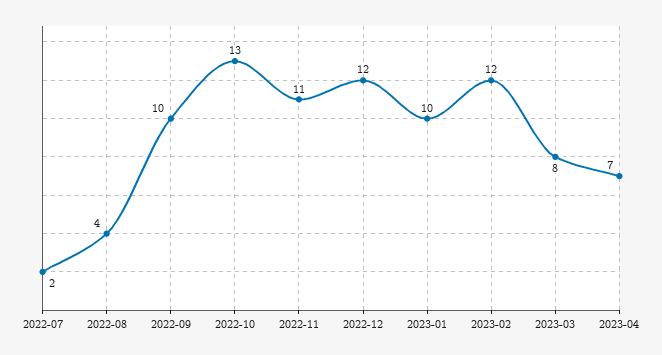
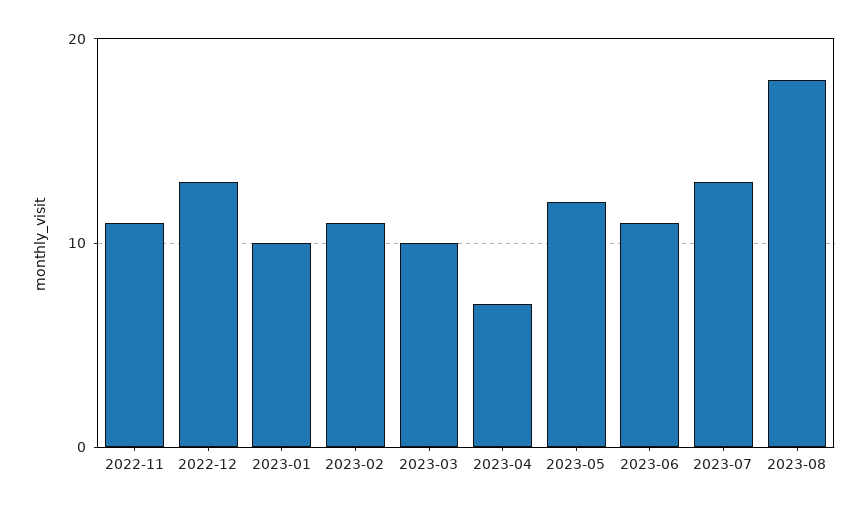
2022-07: 2 -> none
2022-08: 4 -> none
2022-09: 10 -> none
2022-10: 13 -> none
2022-12: 12 -> 13
2023-02: 12 -> 11
2023-03: 8 -> 10
2023-05: none -> 12
2023-06: none -> 11
2023-07: none -> 13
2023-08: none -> 18

